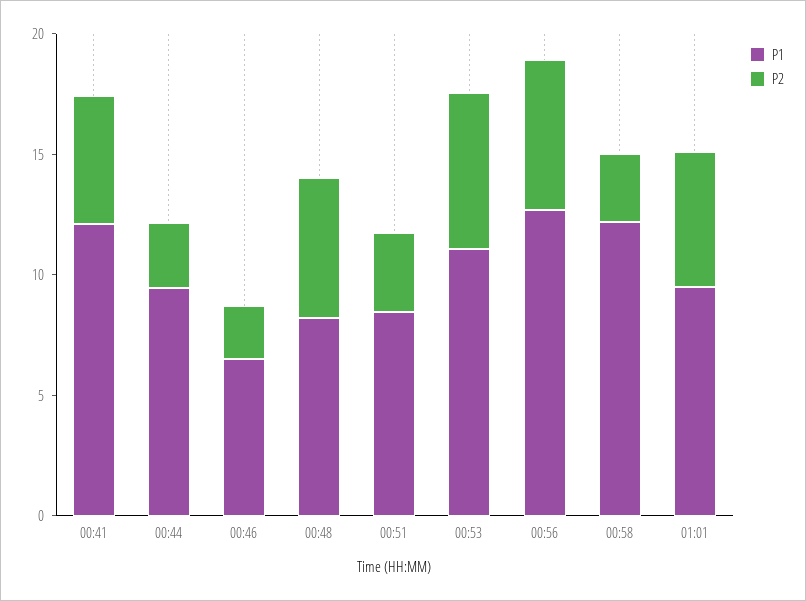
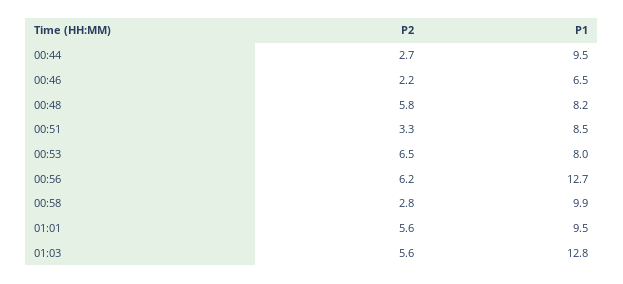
P1, 00:41: 12 -> none
P2, 00:41: 5 -> none
P1, 00:53: 11 -> 8
P1, 00:58: 12 -> 9.9
P2, 01:03: none -> 5.6
P1, 01:03: none -> 12.8

